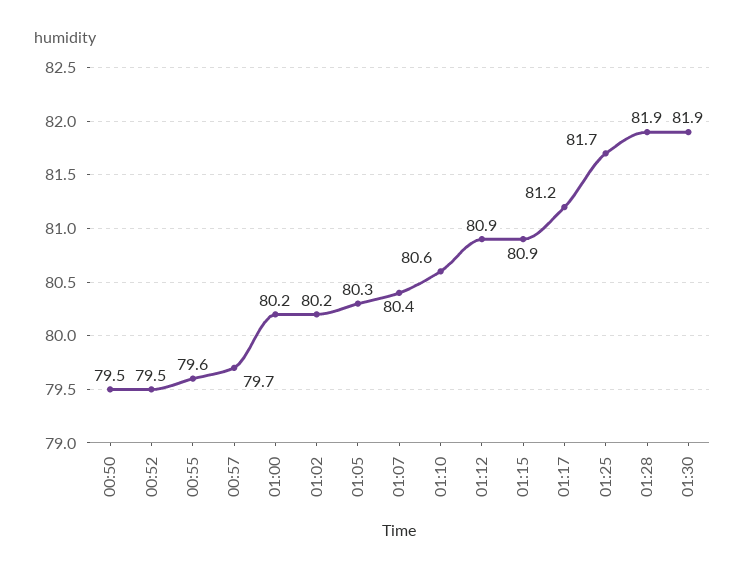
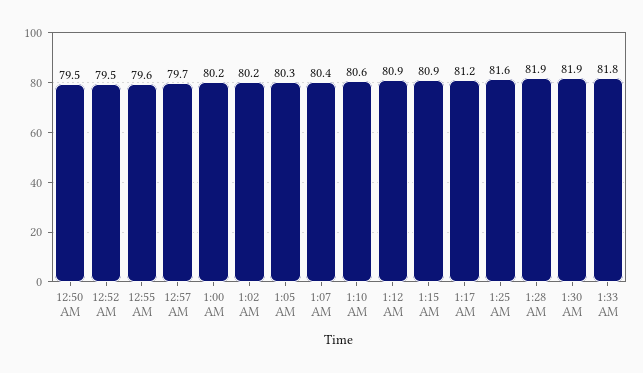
01:25: 81.7 -> 81.6
1:33 AM: none -> 81.8

